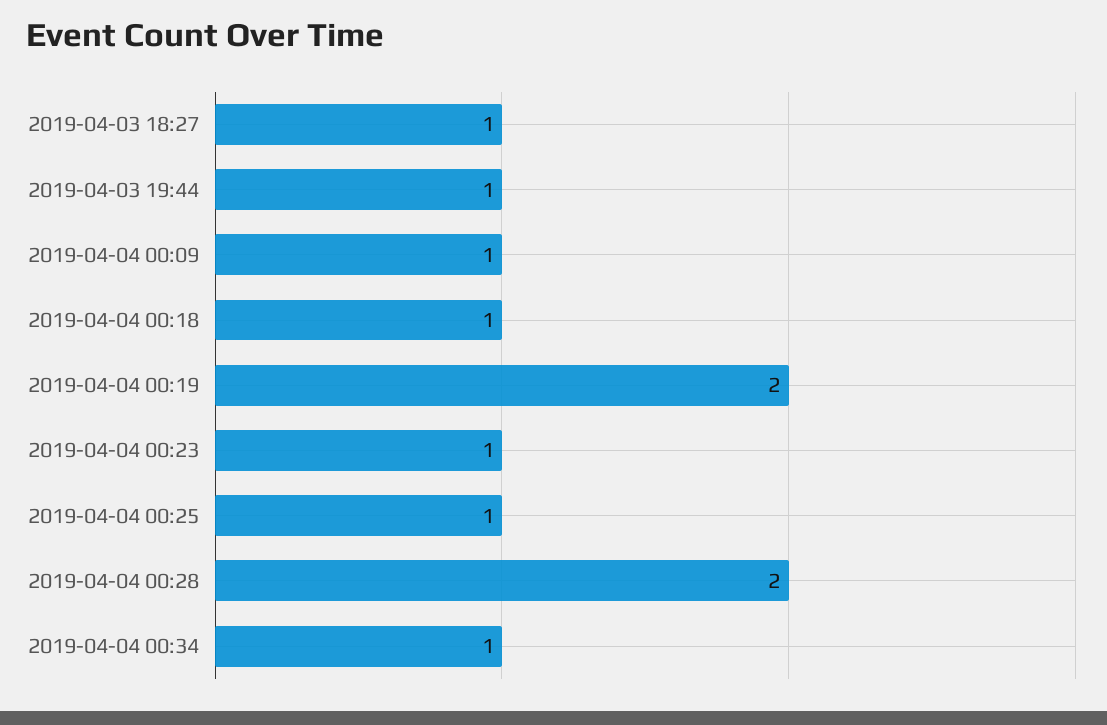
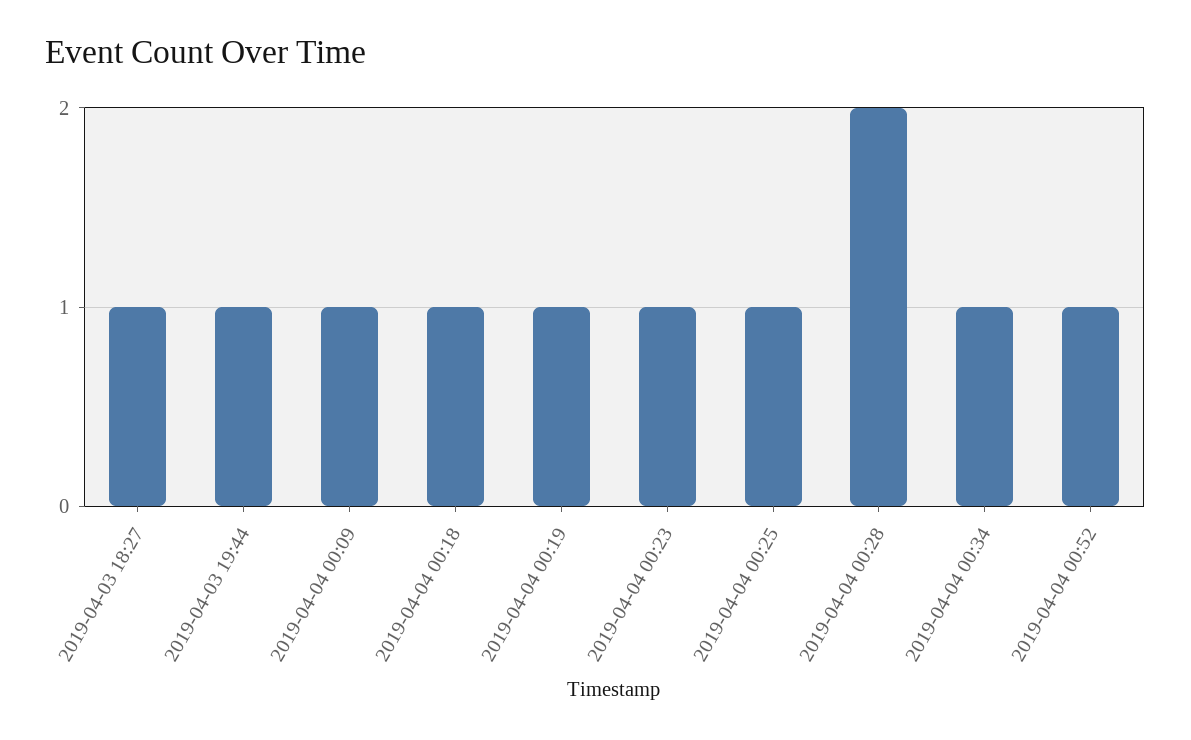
2019-04-04 00:19: 2 -> 1
2019-04-04 00:52: none -> 1

